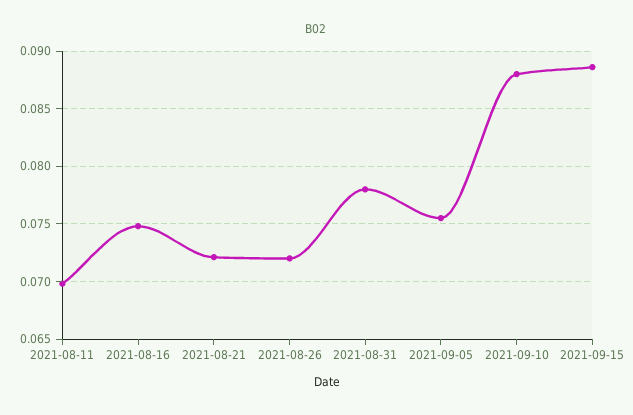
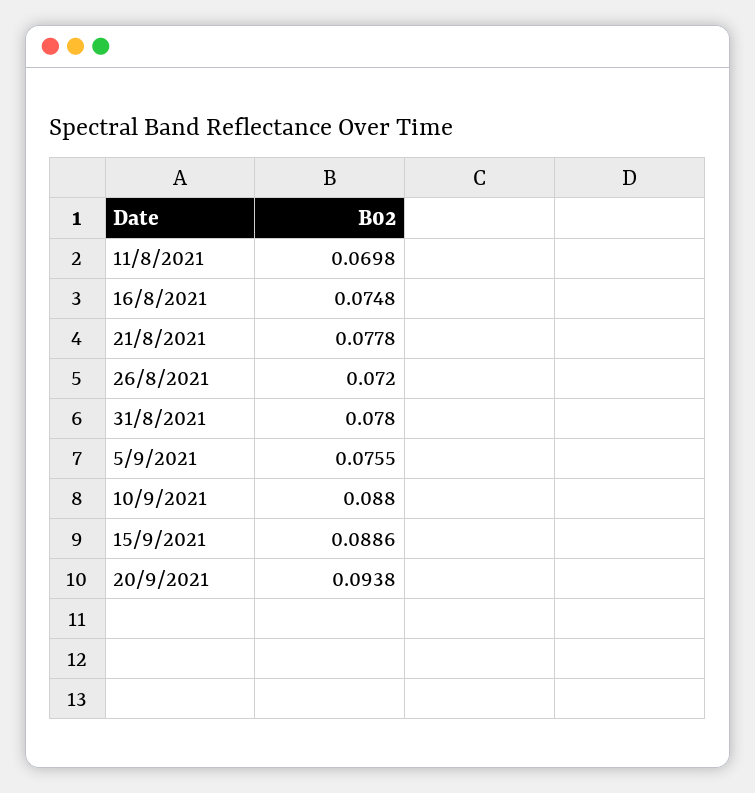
2021-08-21: 0.072 -> 0.0778
20/9/2021: none -> 0.0938

